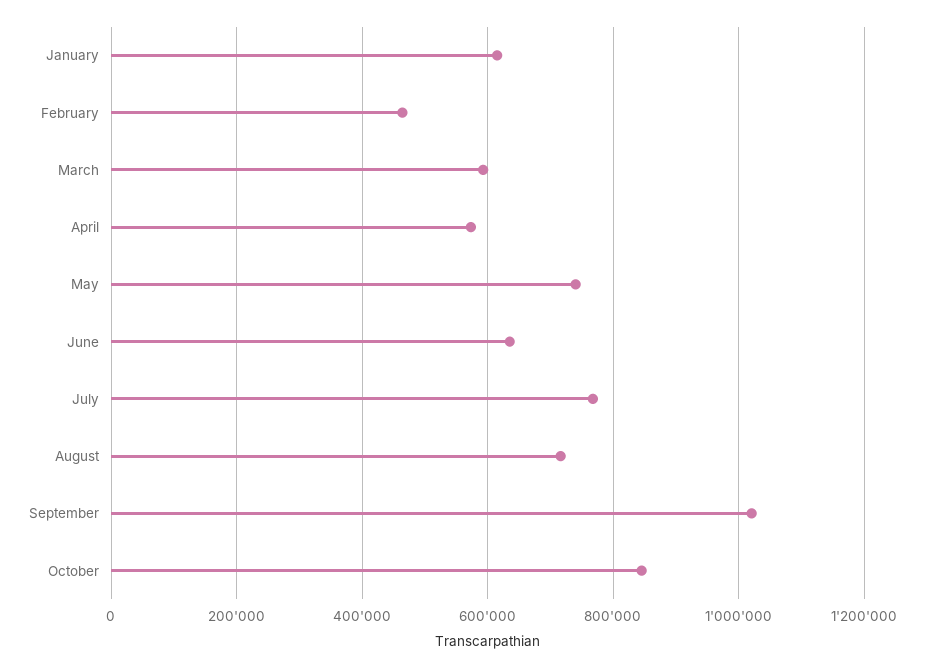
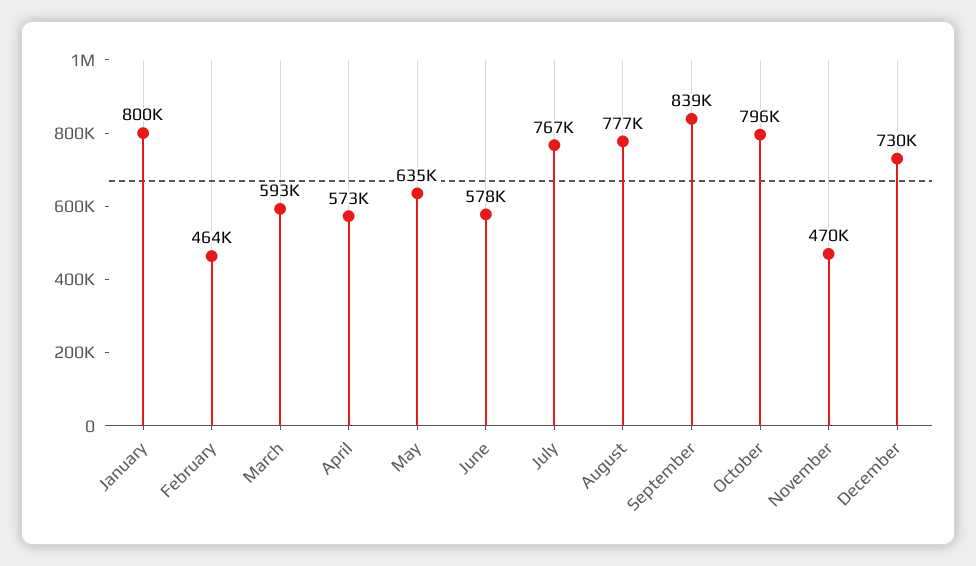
January: 620000 -> 800000
May: 740000 -> 635000
June: 640000 -> 578000
August: 720000 -> 777000
September: 1020000 -> 839000
October: 840000 -> 796000
November: none -> 470000
December: none -> 730000

